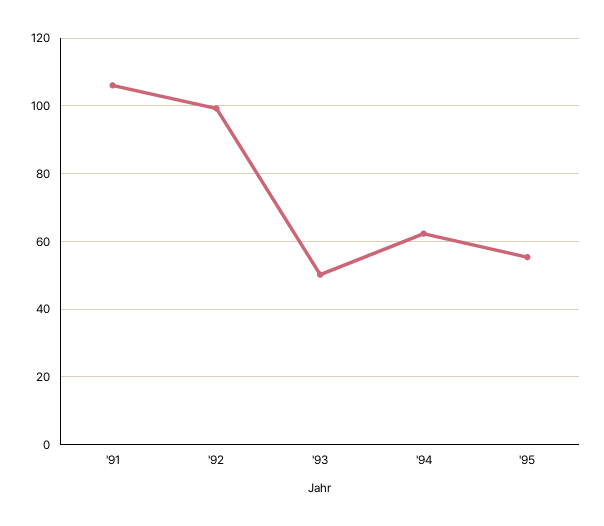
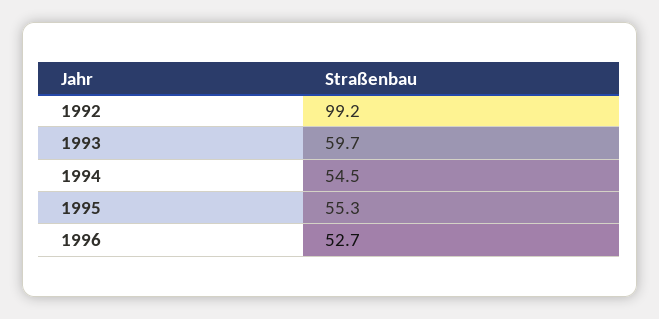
'91: 106 -> none
'93: 50 -> 59.7
'94: 62 -> 54.5
1996: none -> 52.7

